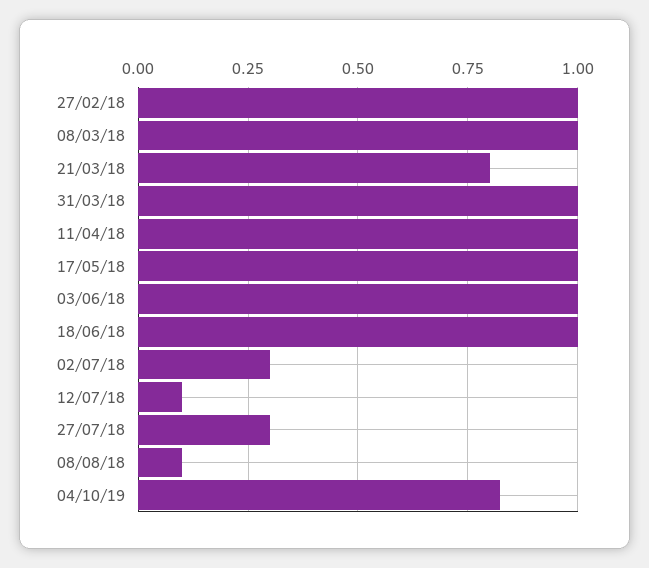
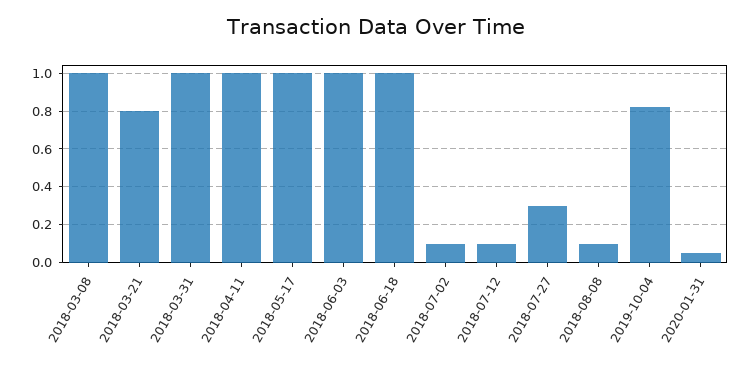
27/02/18: 1 -> none
02/07/18: 0.3 -> 0.1
2020-01-31: none -> 0.05

